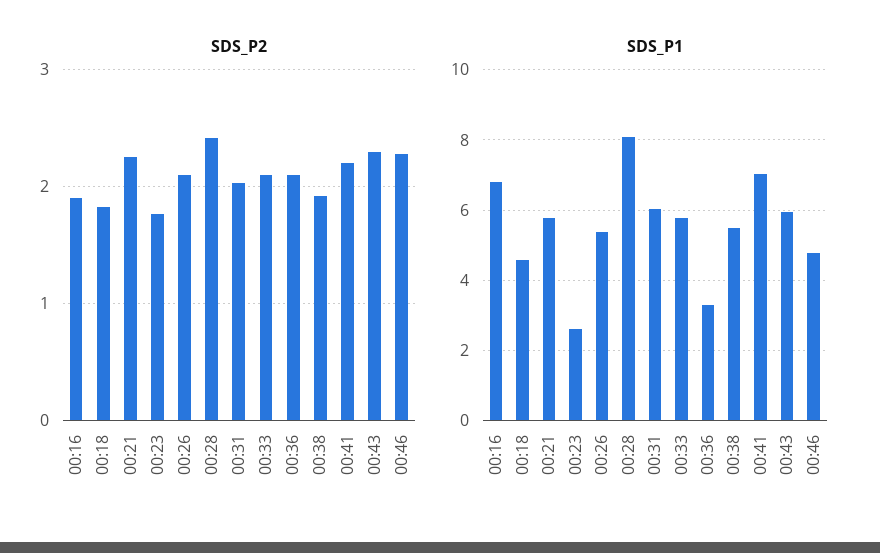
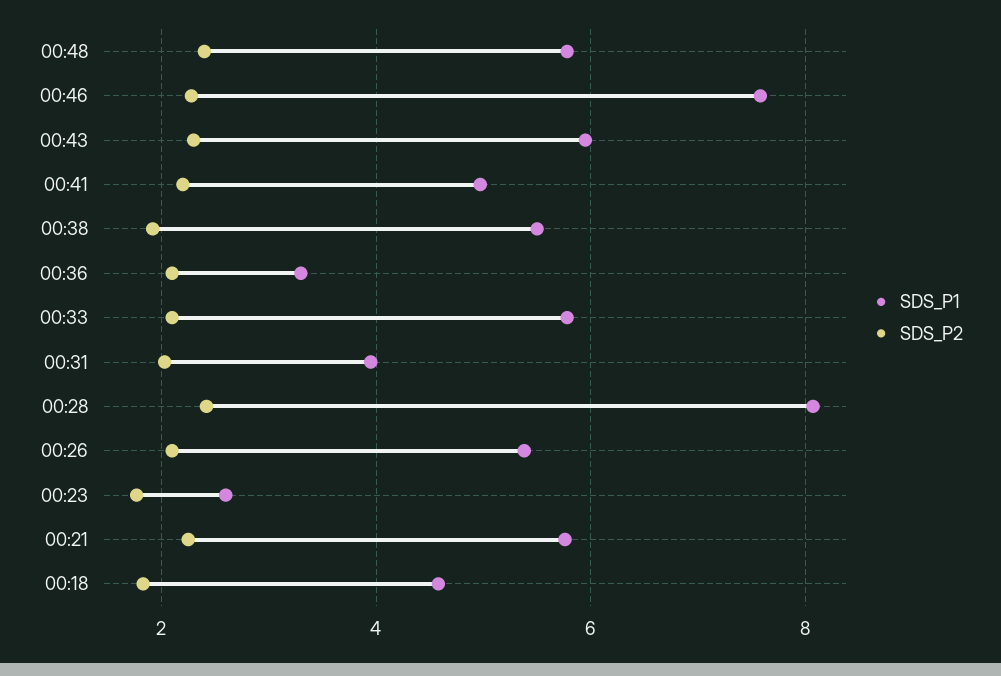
SDS_P2, 00:16: 1.9 -> none
SDS_P1, 00:16: 6.8 -> none
SDS_P1, 00:31: 6 -> 4
SDS_P1, 00:41: 7 -> 5
SDS_P1, 00:46: 4.8 -> 7.6
SDS_P1, 00:48: none -> 5.8
SDS_P2, 00:48: none -> 2.4

